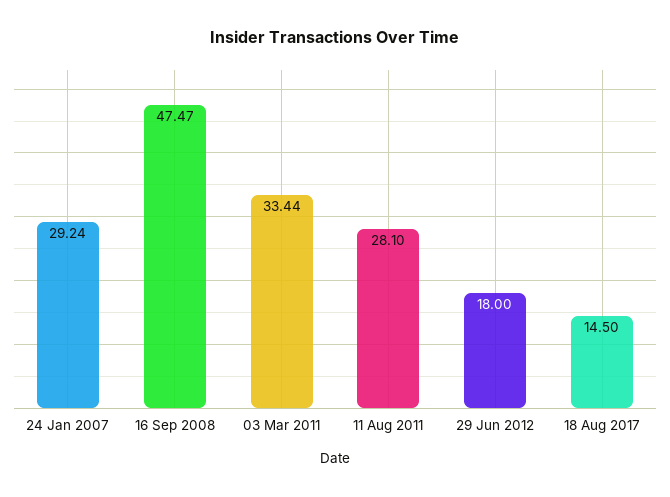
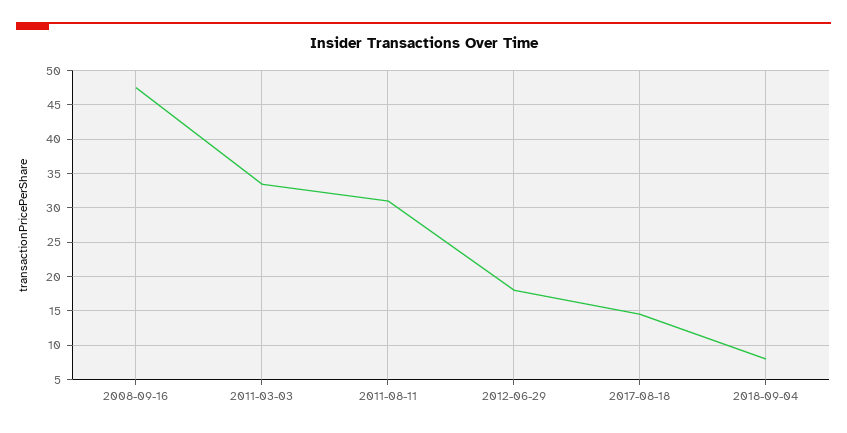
24 Jan 2007: 29.24 -> none
11 Aug 2011: 28.1 -> 31
2018-09-04: none -> 8

